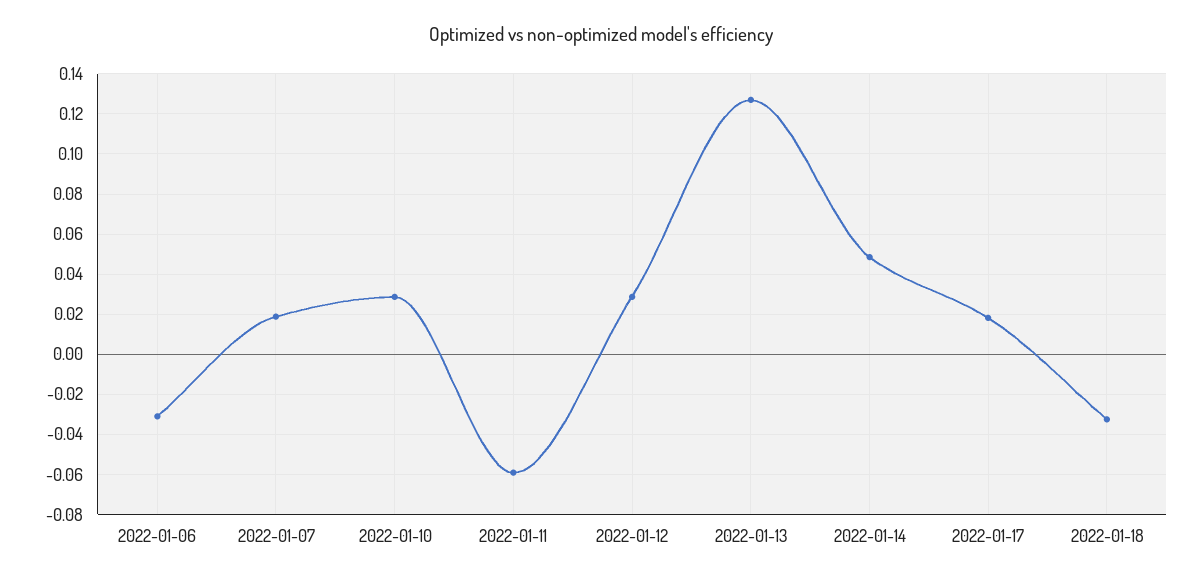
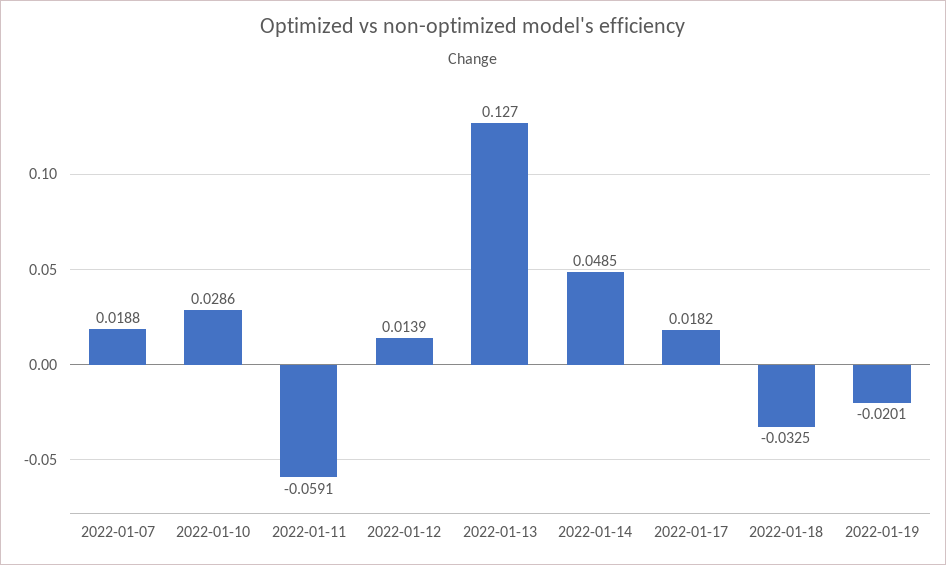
2022-01-06: -0.03 -> none
2022-01-12: 0.03 -> 0.0139
2022-01-19: none -> -0.0201

